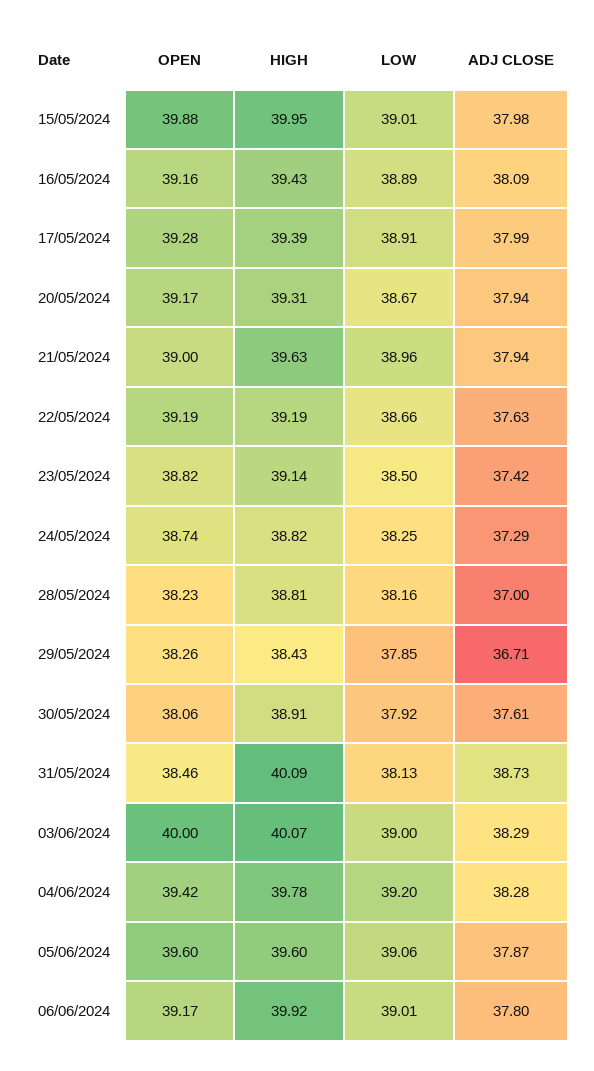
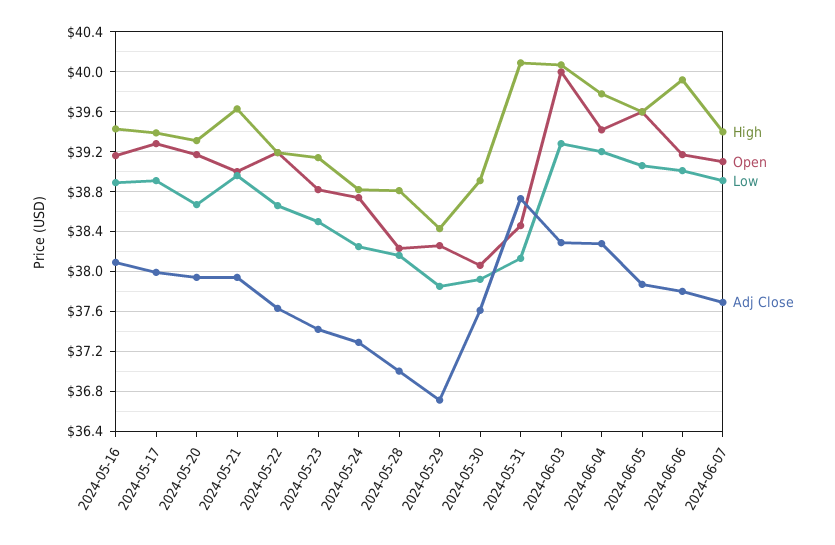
OPEN, 15/05/2024: 39.88 -> none
HIGH, 15/05/2024: 39.95 -> none
LOW, 15/05/2024: 39.01 -> none
ADJ CLOSE, 15/05/2024: 37.98 -> none
LOW, 03/06/2024: 39 -> 39.3
HIGH, 2024-06-07: none -> 39.4
OPEN, 2024-06-07: none -> 39.1
LOW, 2024-06-07: none -> 38.9
ADJ CLOSE, 2024-06-07: none -> 37.7

